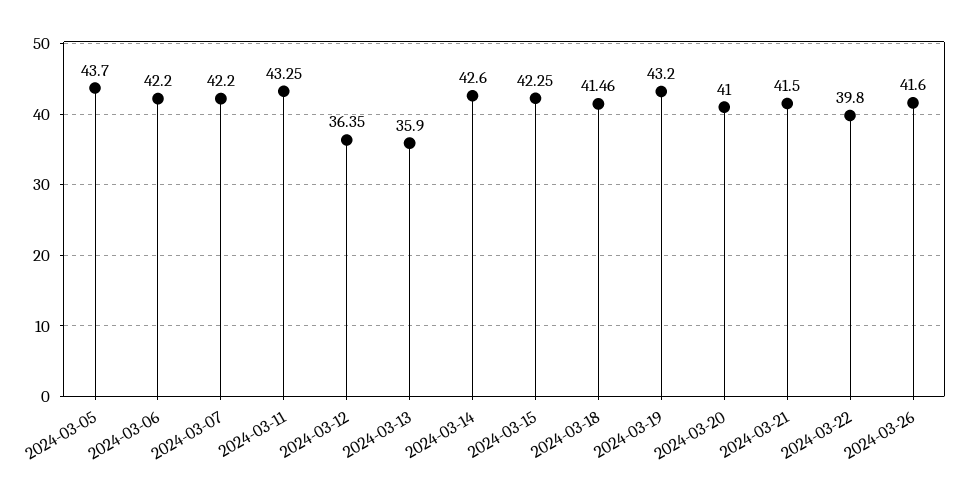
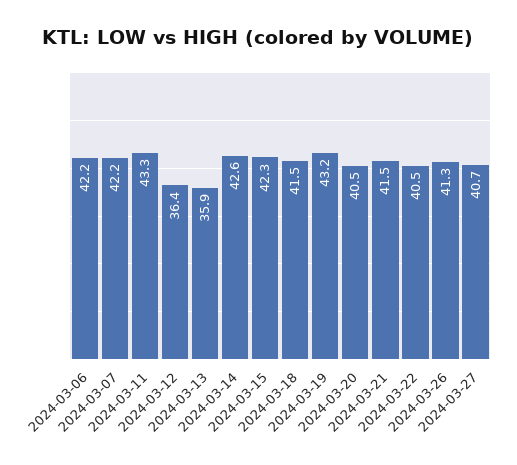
2024-03-05: 43.7 -> none
2024-03-20: 41 -> 40.5
2024-03-22: 39.8 -> 40.5
2024-03-26: 41.6 -> 41.3
2024-03-27: none -> 40.7

